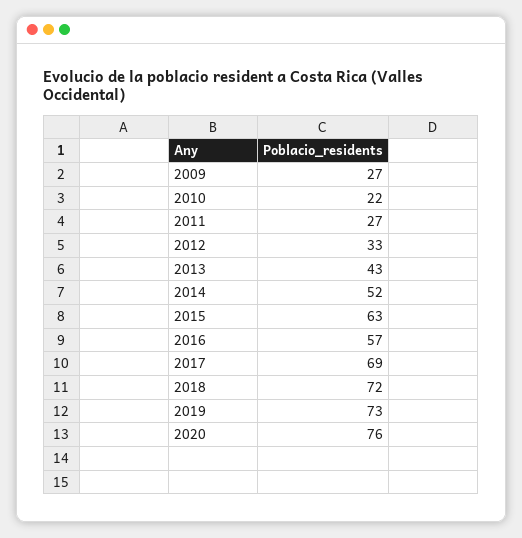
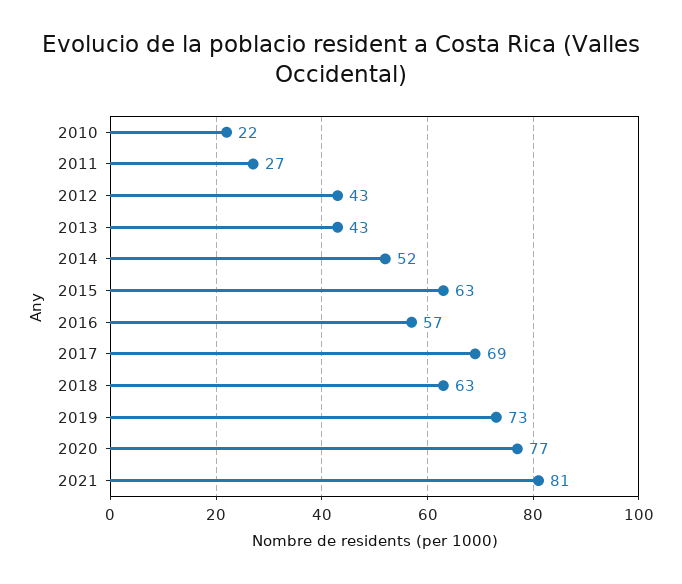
2009: 27 -> none
2012: 33 -> 43
2018: 72 -> 63
2020: 76 -> 77
2021: none -> 81

